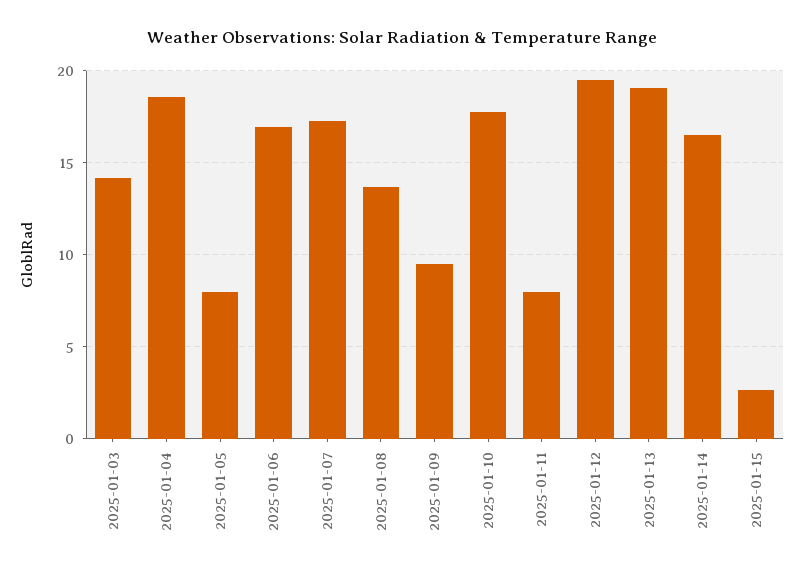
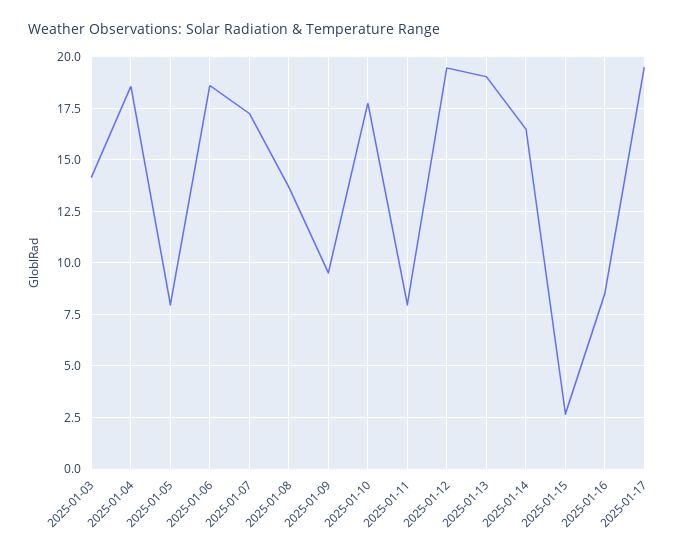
2025-01-06: 17 -> 18.5
2025-01-16: none -> 8.5
2025-01-17: none -> 19.5

